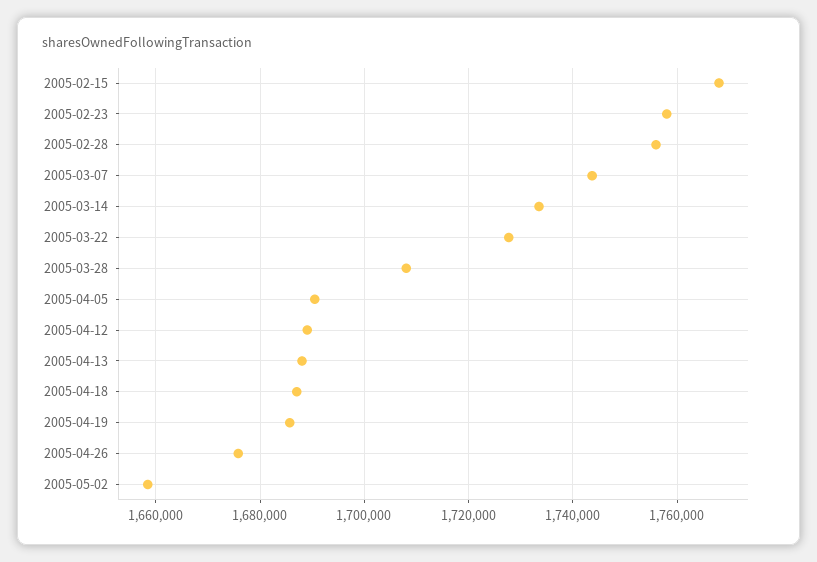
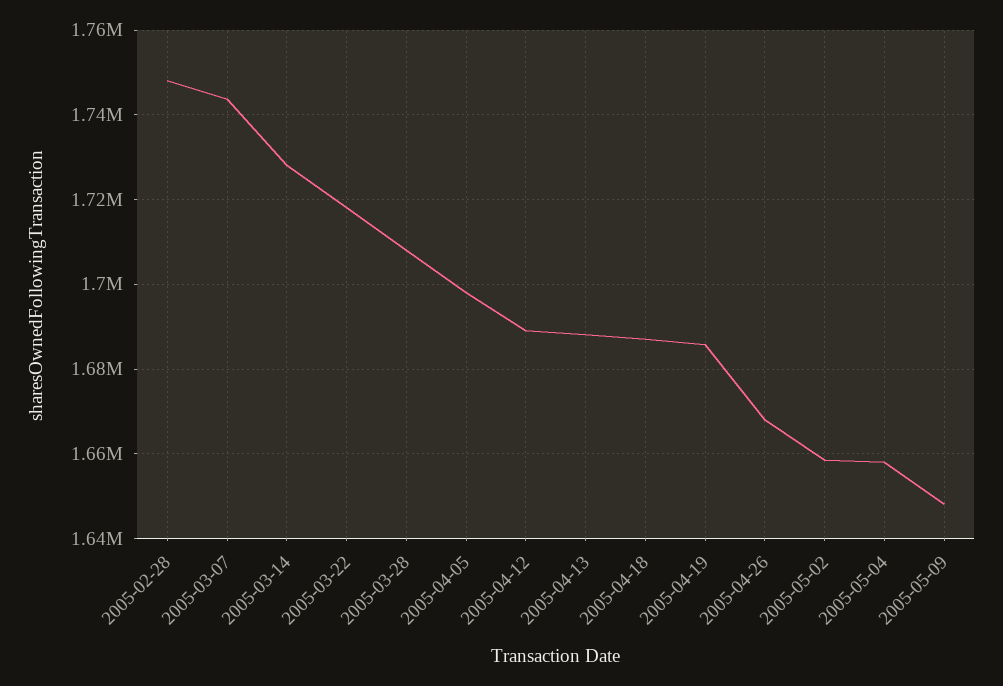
2005-02-15: 1768000 -> none
2005-02-23: 1758000 -> none
2005-02-28: 1756000 -> 1748000
2005-03-14: 1734000 -> 1728000
2005-03-22: 1728000 -> 1718000
2005-04-05: 1690000 -> 1698000
2005-04-26: 1676000 -> 1668000
2005-05-04: none -> 1658000
2005-05-09: none -> 1648000

